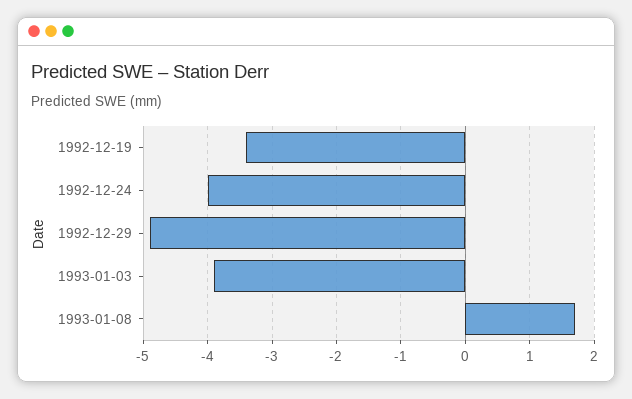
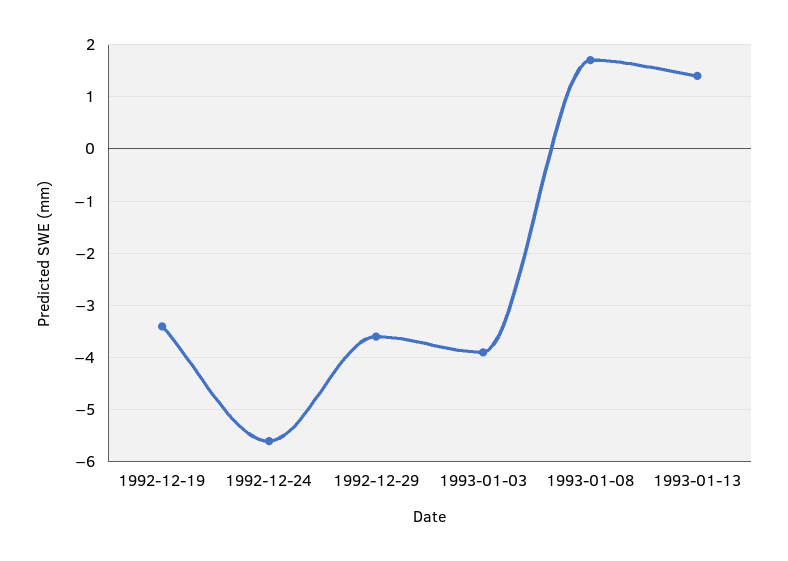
1992-12-24: -4 -> -5.5
1992-12-29: -4.9 -> -3.5
1993-01-13: none -> 1.5

